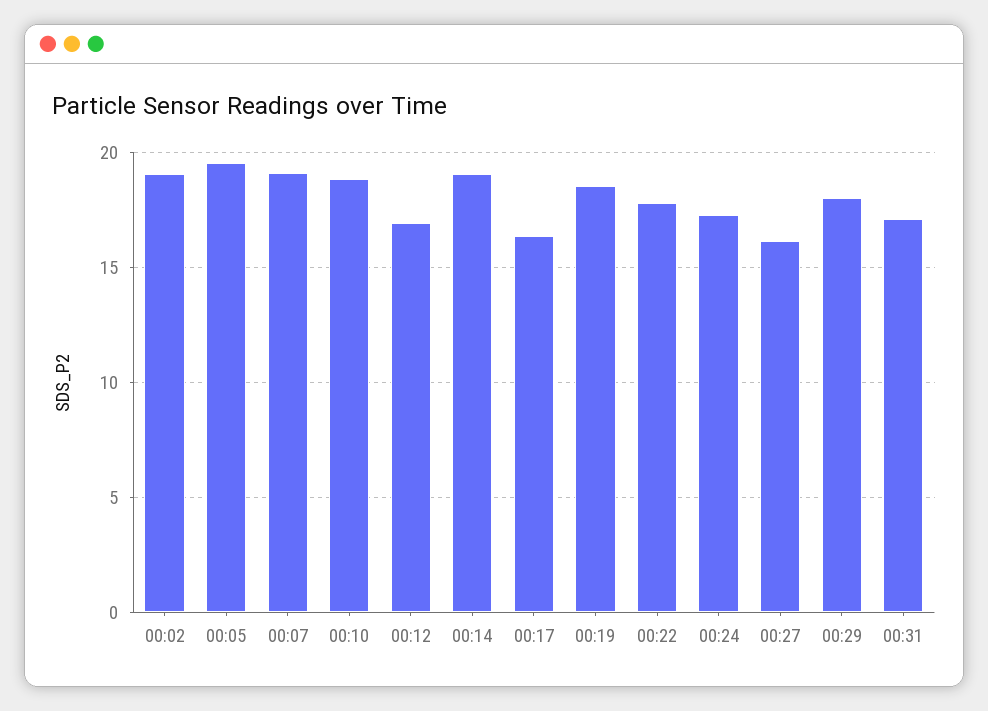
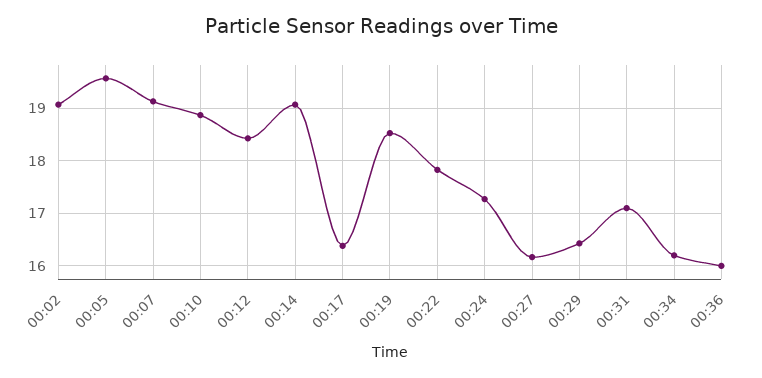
00:12: 17 -> 18.4
00:29: 18 -> 16.4
00:34: none -> 16.2
00:36: none -> 16

